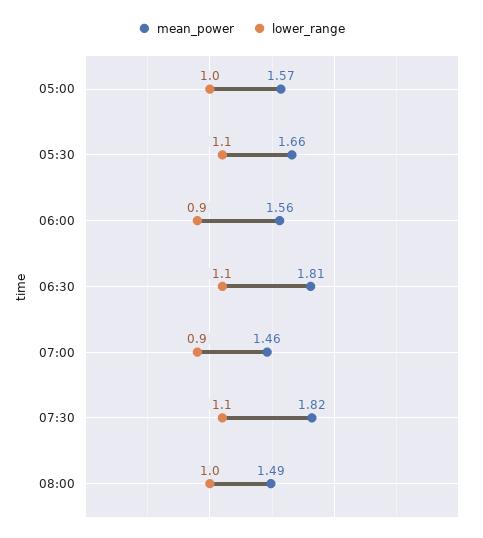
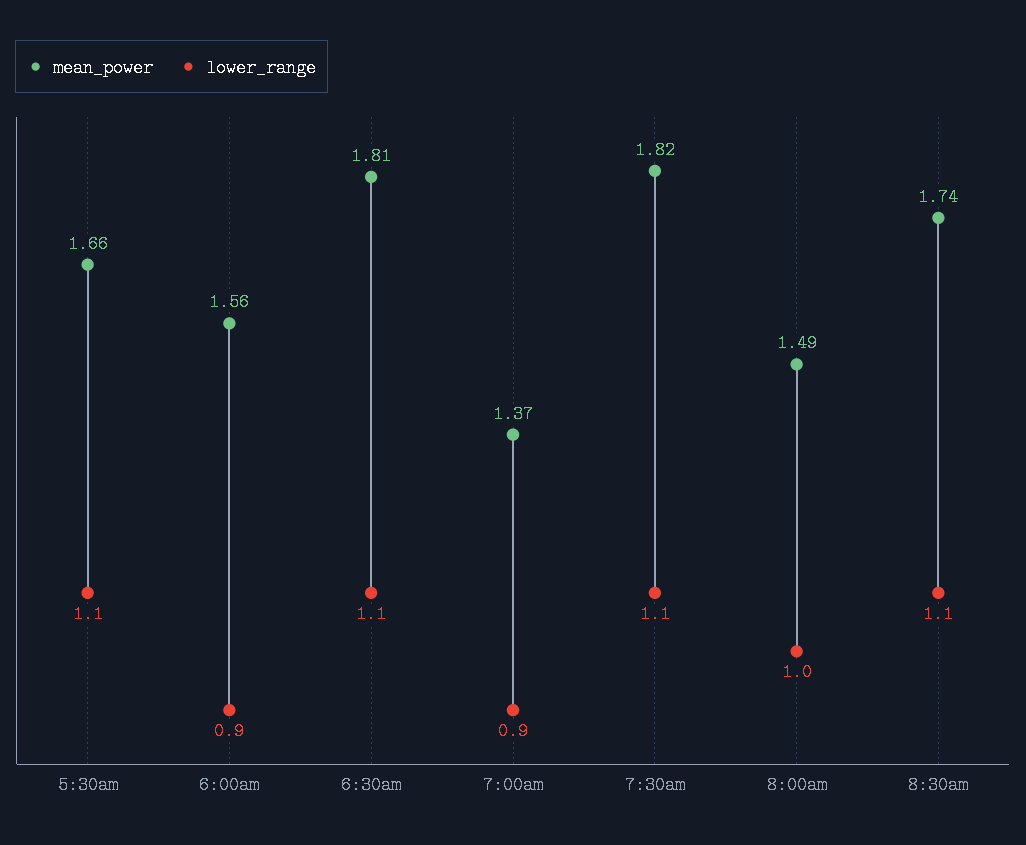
mean_power, 05:00: 1.57 -> none
lower_range, 05:00: 1 -> none
mean_power, 07:00: 1.46 -> 1.37
mean_power, 8:30am: none -> 1.74
lower_range, 8:30am: none -> 1.1

